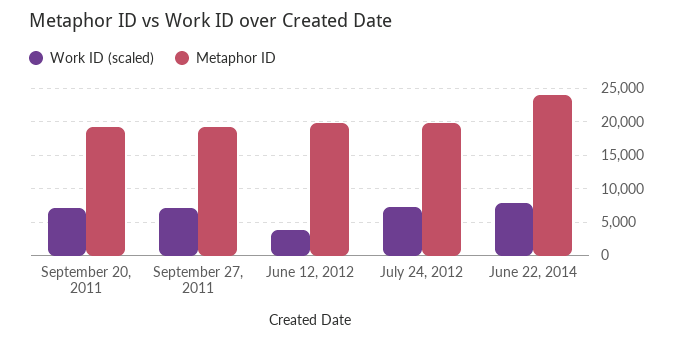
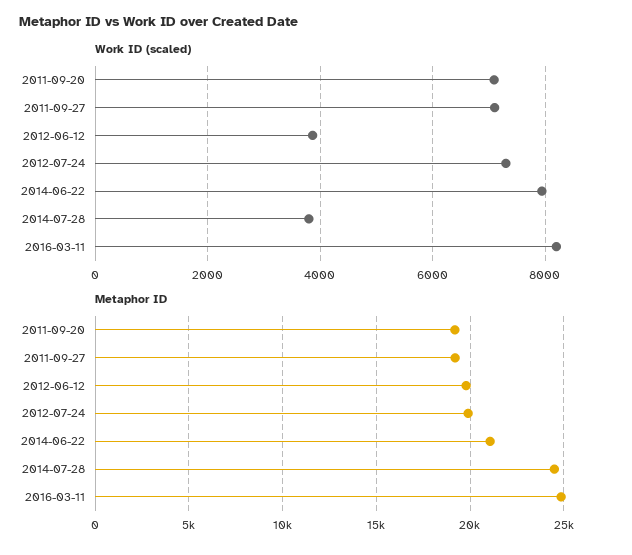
Metaphor ID, June 22, 2014: 24000 -> 21000
Work ID (scaled), 2014-07-28: none -> 3800
Work ID (scaled), 2016-03-11: none -> 8200
Metaphor ID, 2014-07-28: none -> 24500
Metaphor ID, 2016-03-11: none -> 25000

